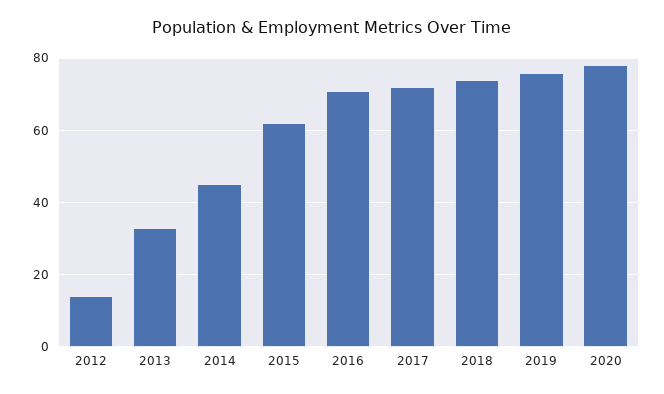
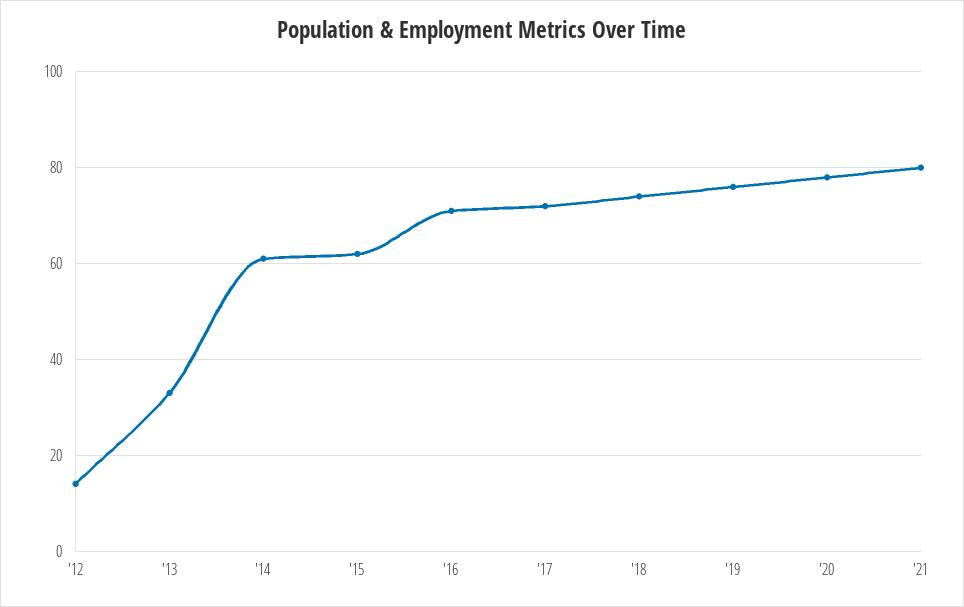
2014: 45 -> 60
'21: none -> 80

